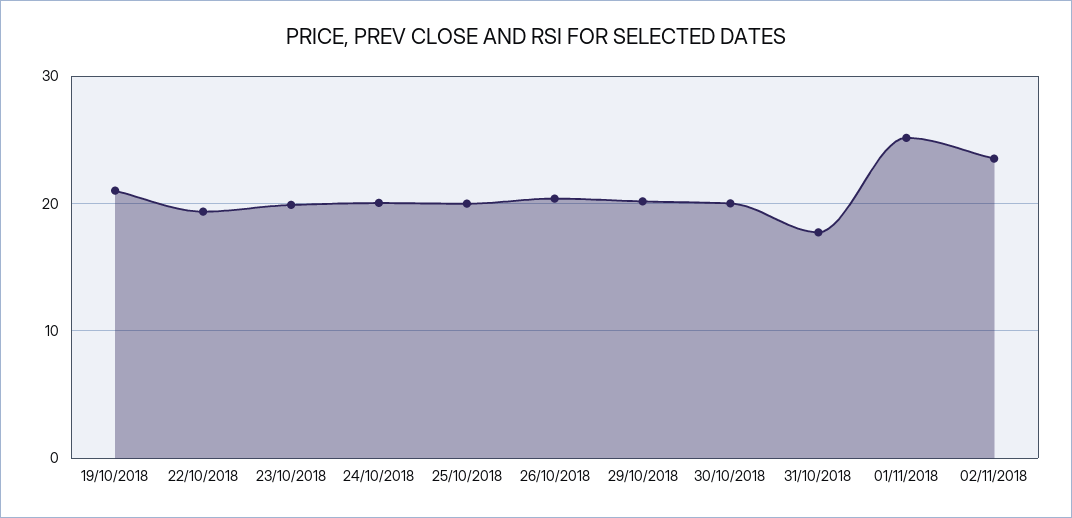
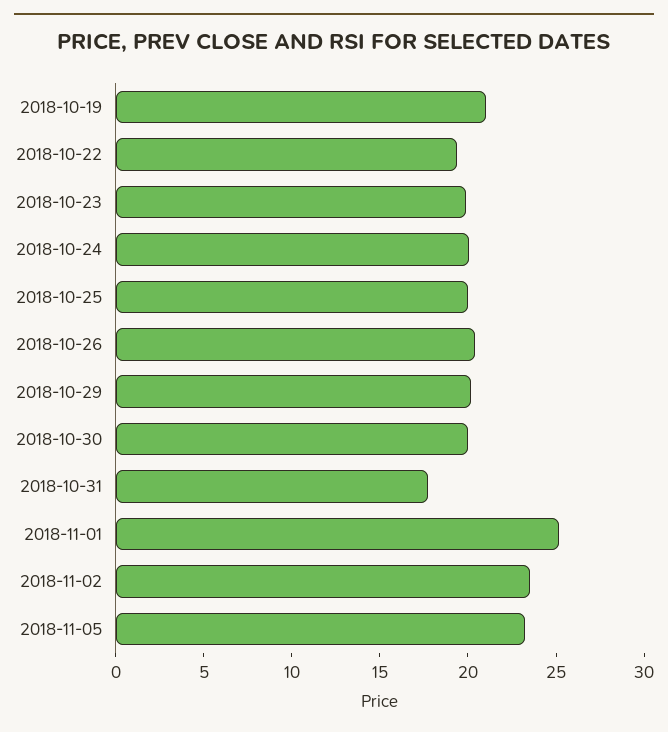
2018-11-05: none -> 23

